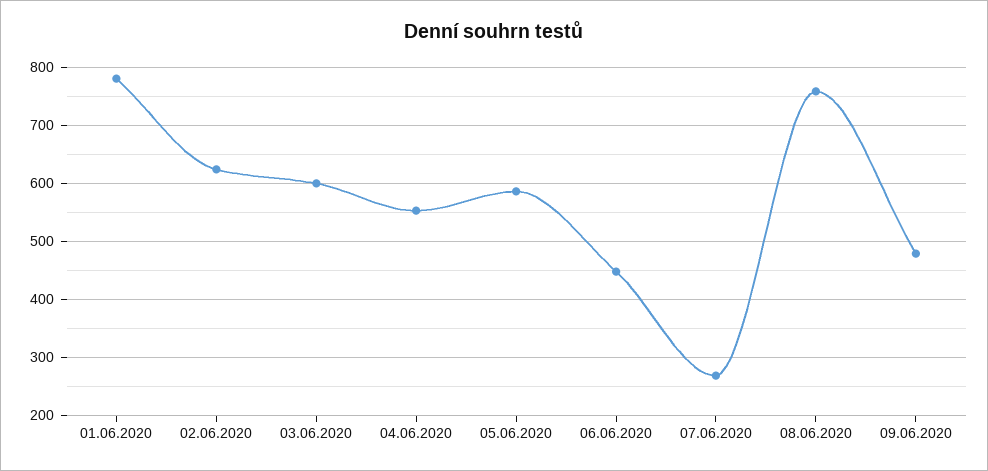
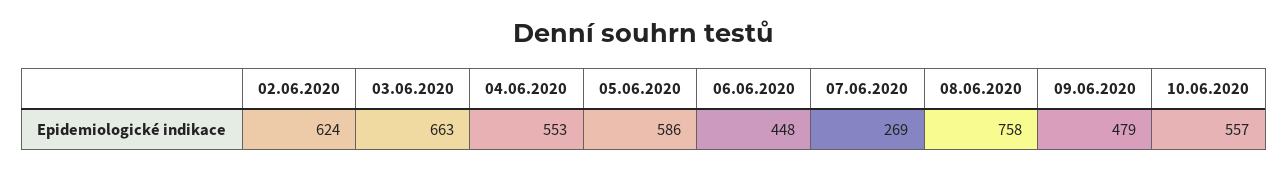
01.06.2020: 780 -> none
03.06.2020: 600 -> 663
10.06.2020: none -> 557

